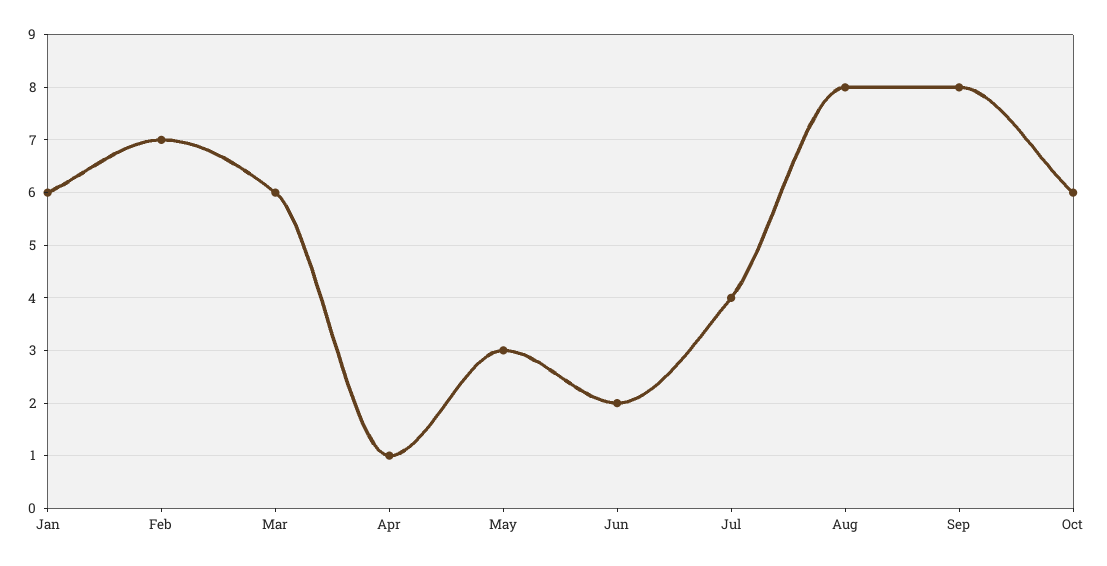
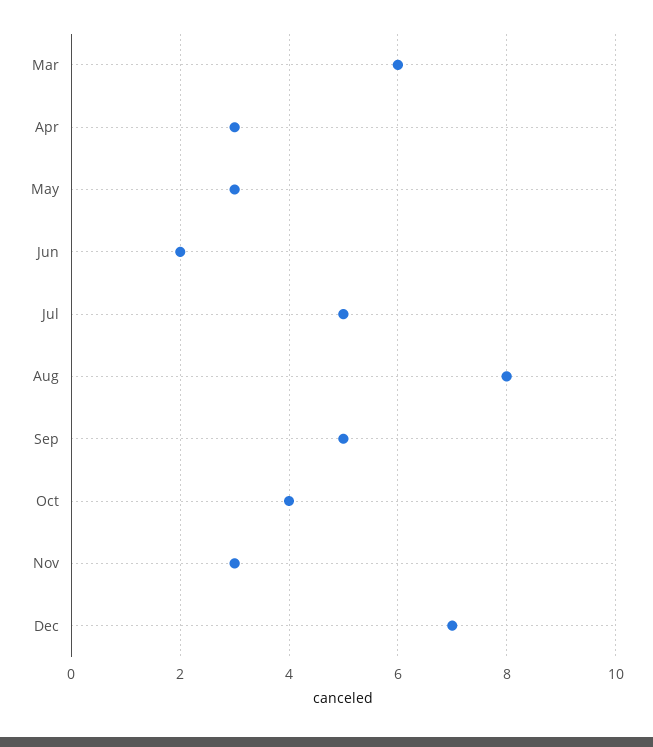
Jan: 6 -> none
Feb: 7 -> none
Apr: 1 -> 3
Jul: 4 -> 5
Sep: 8 -> 5
Oct: 6 -> 4
Nov: none -> 3
Dec: none -> 7

